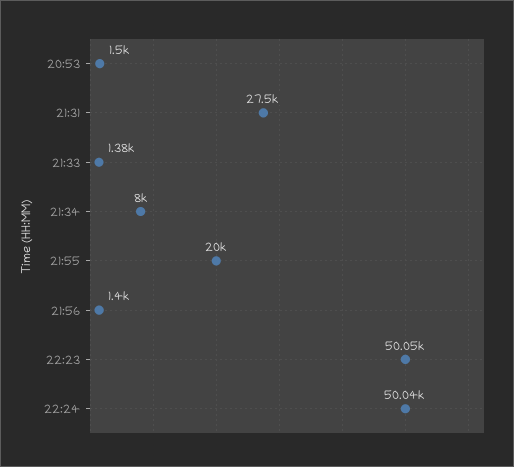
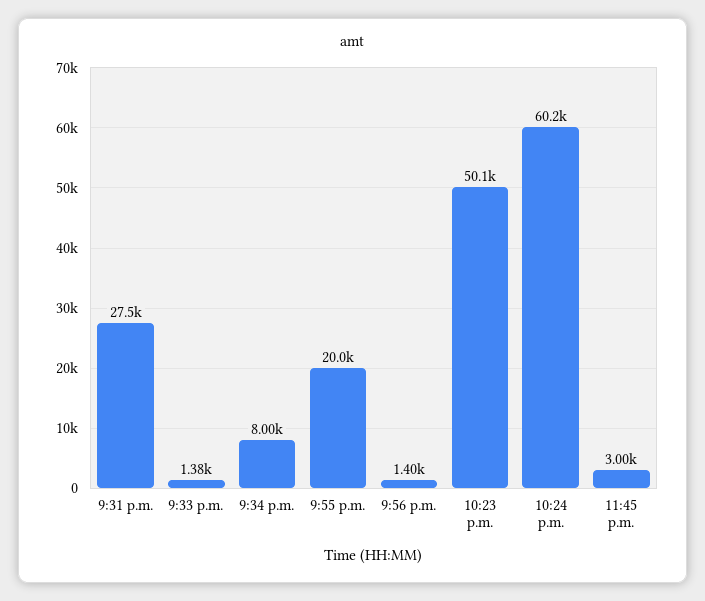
20:53: 1500 -> none
22:24: 50040 -> 60200
11:45 p.m.: none -> 3000

